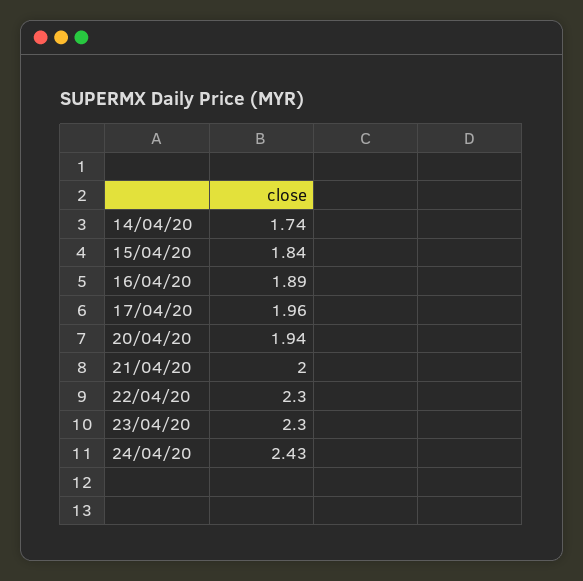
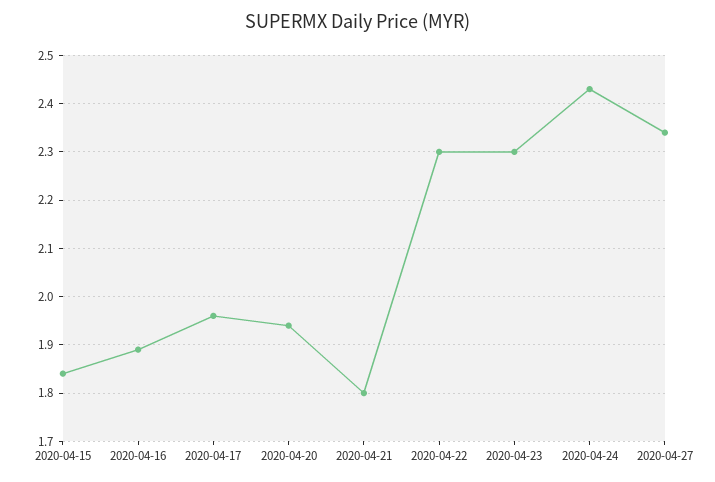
14/04/20: 1.74 -> none
21/04/20: 2 -> 1.8
2020-04-27: none -> 2.35

